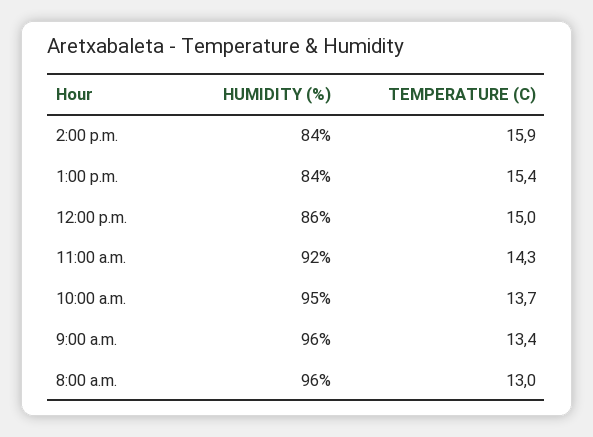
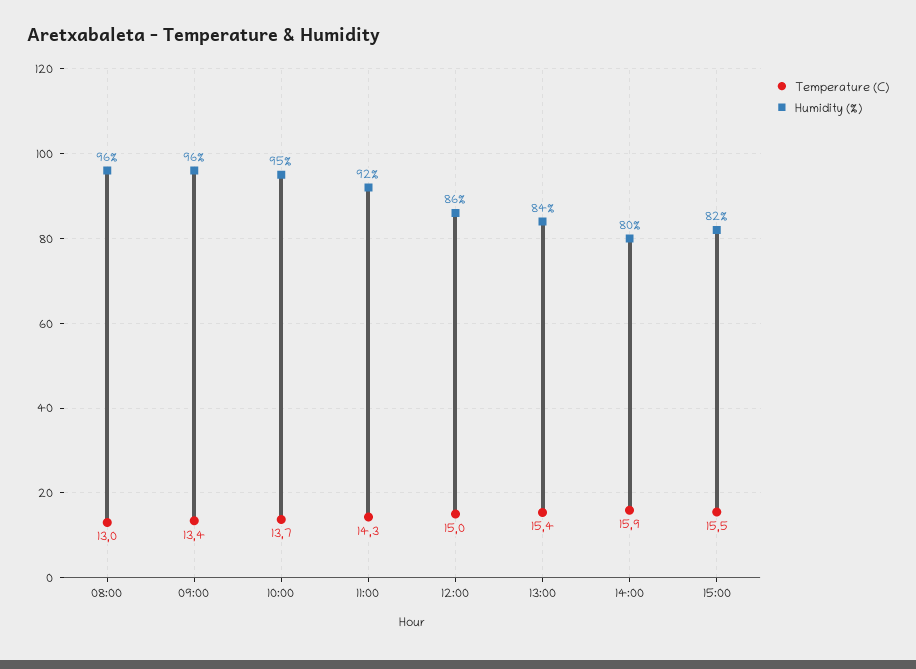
HUMIDITY (%), 2:00 p.m.: 84 -> 80
TEMPERATURE (C), 15:00: none -> 15.5
HUMIDITY (%), 15:00: none -> 82

